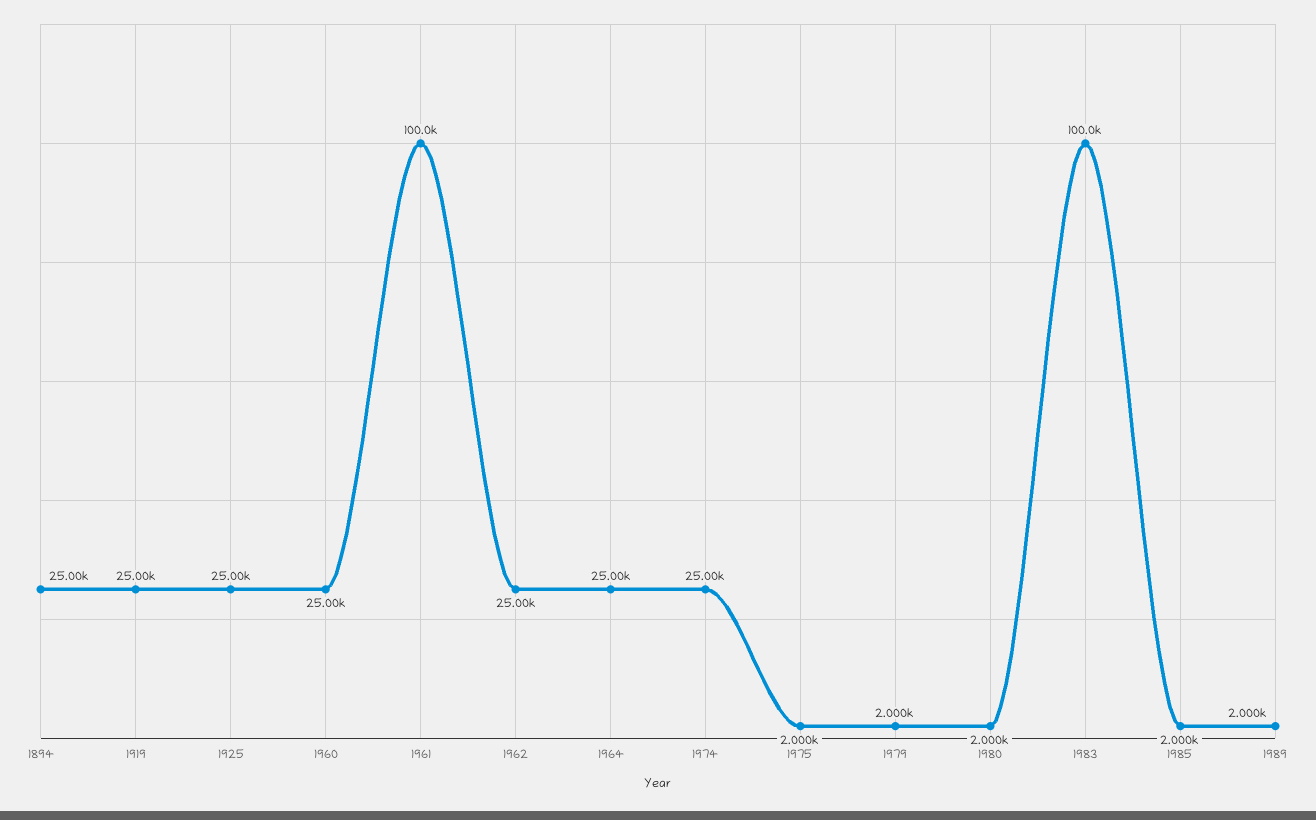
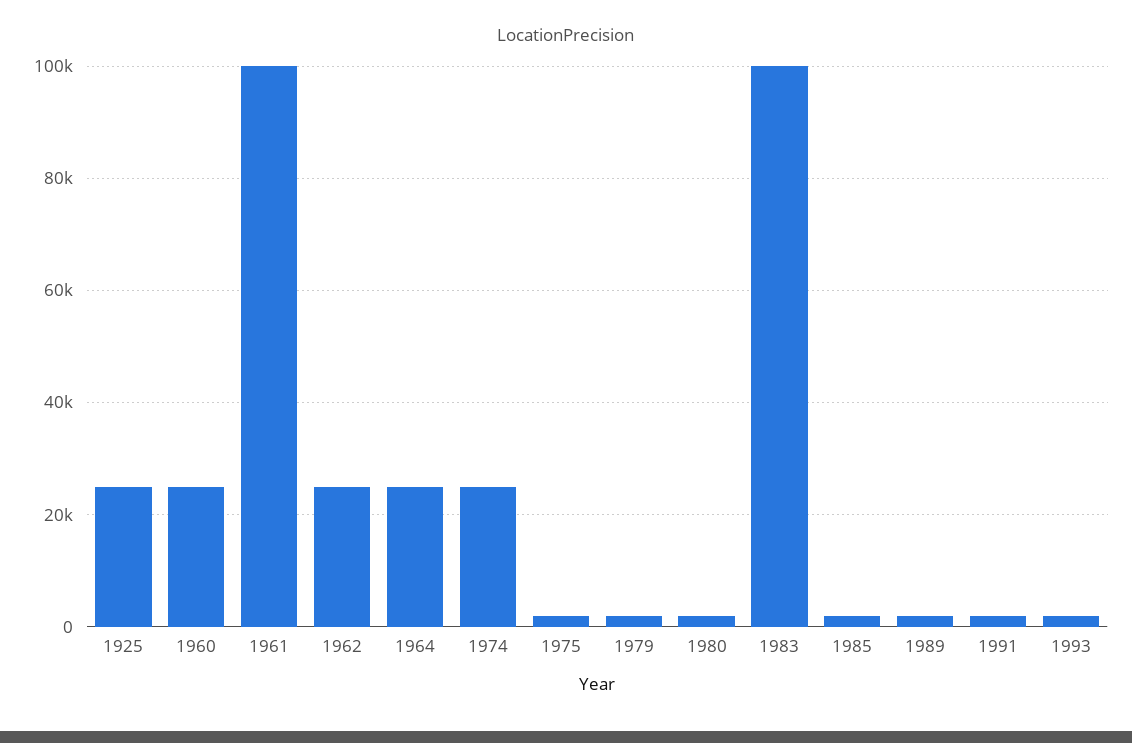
1894: 25000 -> none
1919: 25000 -> none
1991: none -> 2000
1993: none -> 2000

